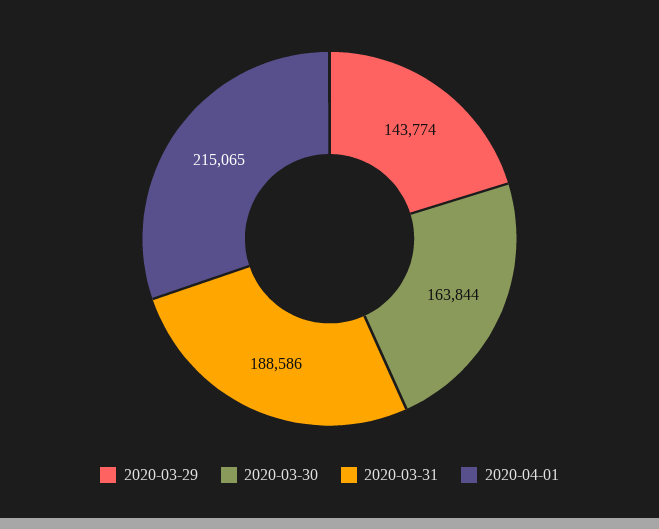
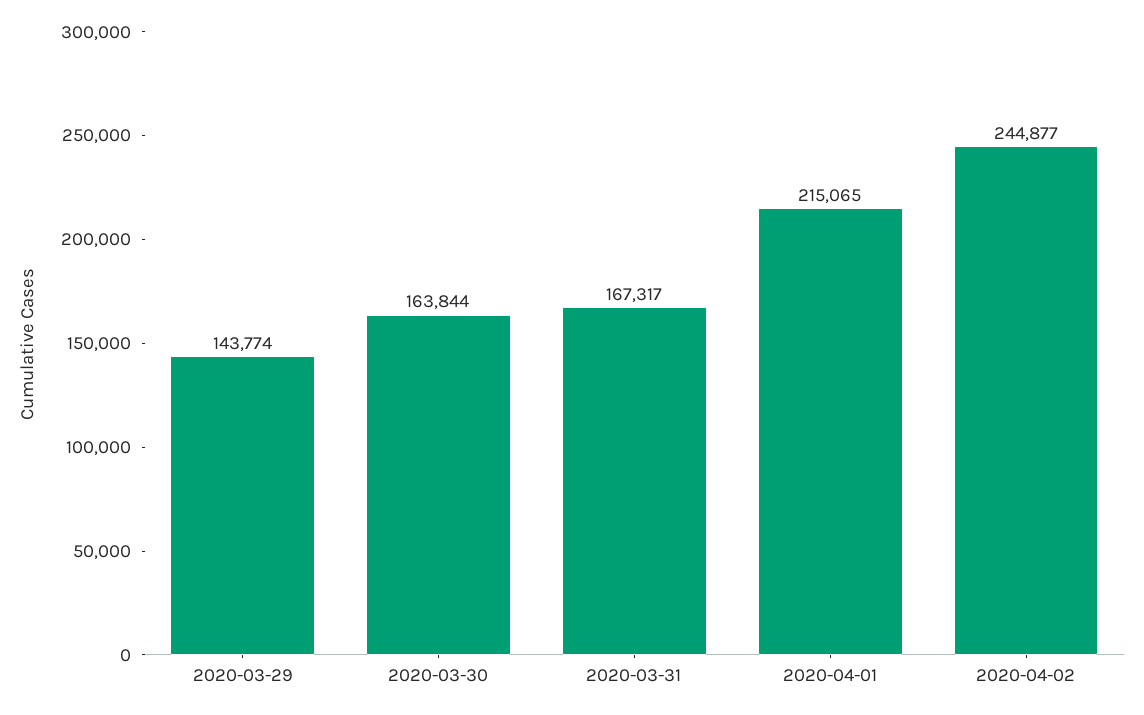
2020-03-31: 188586 -> 167317
2020-04-02: none -> 244877

